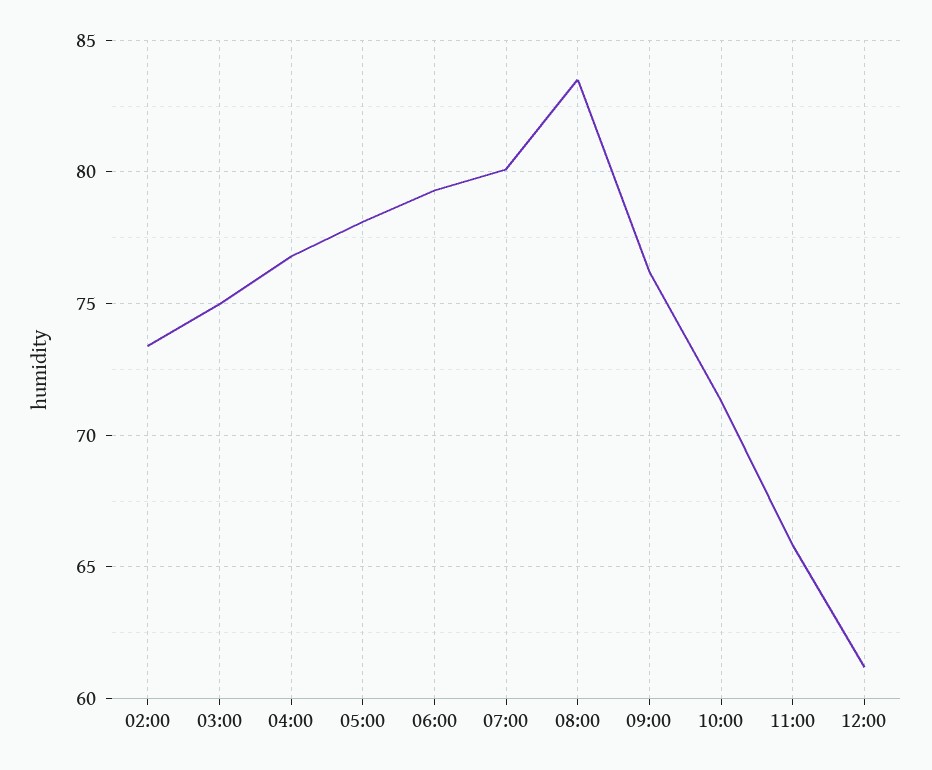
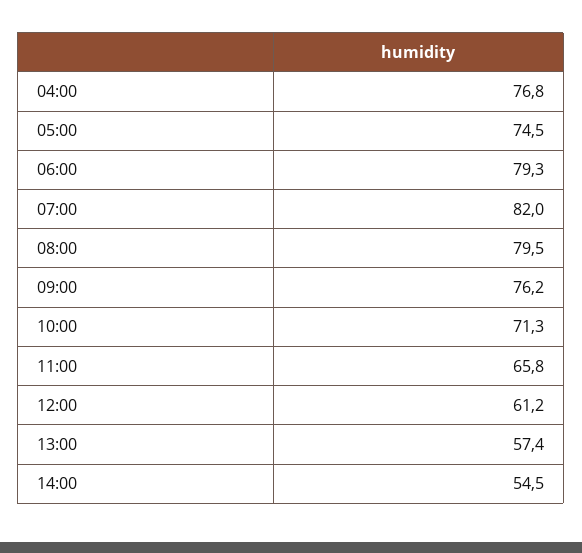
02:00: 73.5 -> none
03:00: 75 -> none
05:00: 78 -> 74.5
07:00: 80 -> 82
08:00: 83.5 -> 79.5
13:00: none -> 57.4
14:00: none -> 54.5

